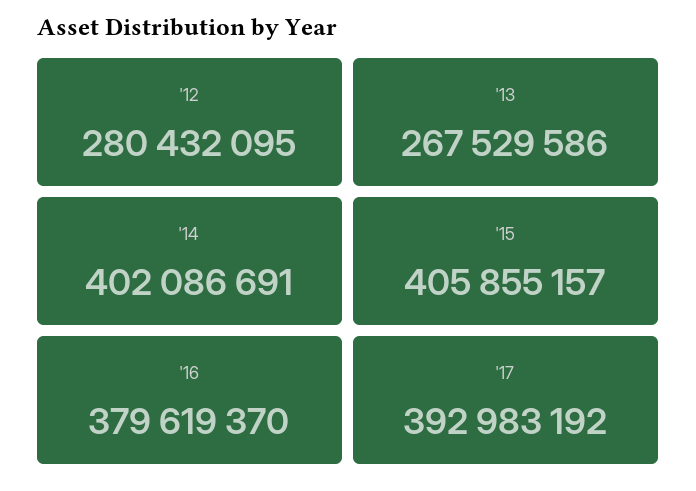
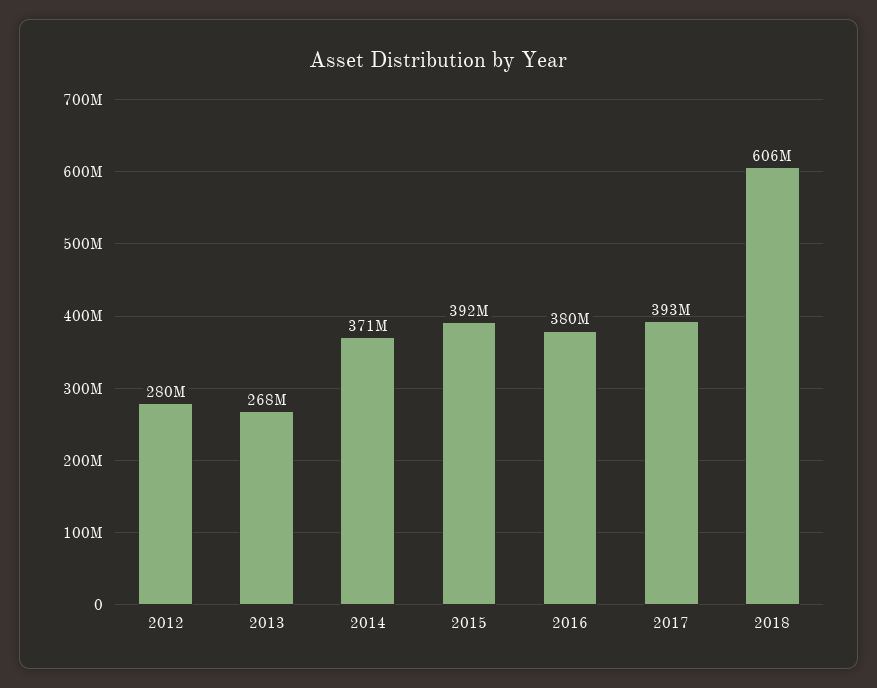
'14: 402086691 -> 371000000
'15: 405855157 -> 392000000
2018: none -> 606000000

